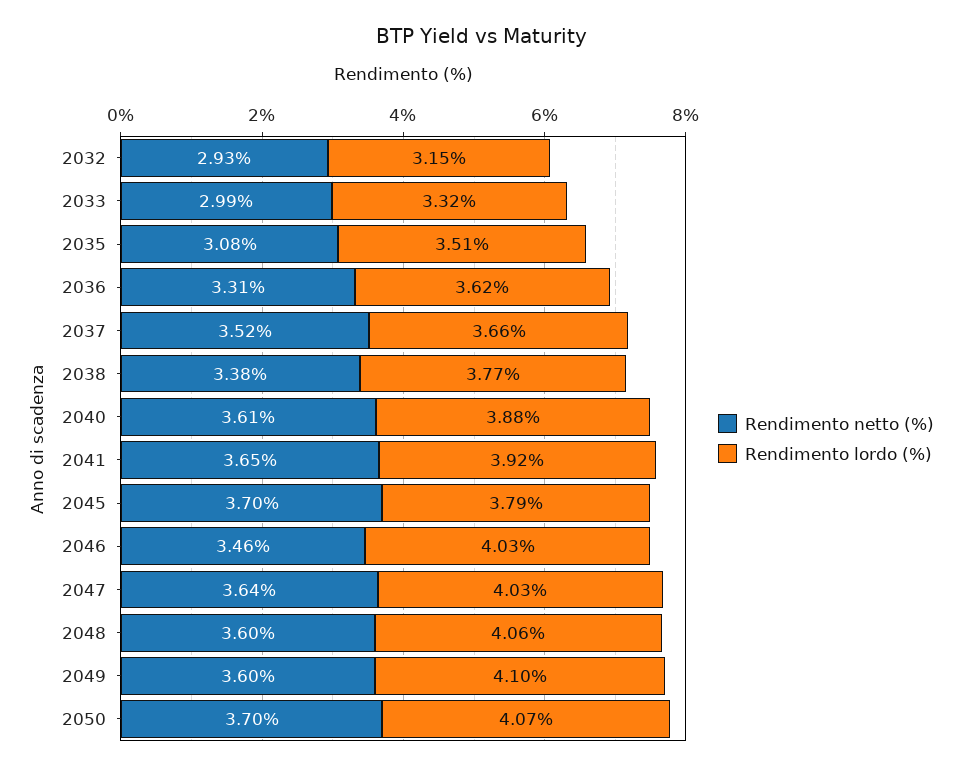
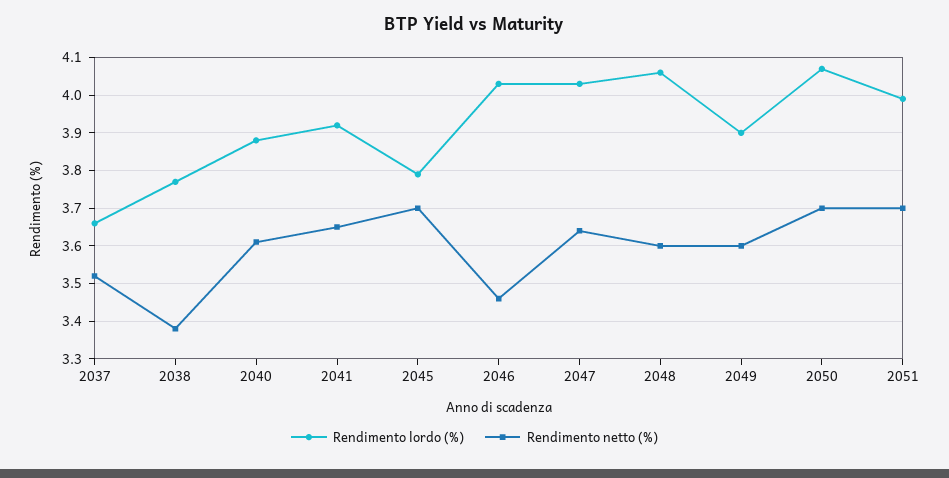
Rendimento netto (%), 2032: 2.93 -> none
Rendimento lordo (%), 2032: 3.15 -> none
Rendimento netto (%), 2033: 2.99 -> none
Rendimento lordo (%), 2033: 3.32 -> none
Rendimento netto (%), 2035: 3.08 -> none
Rendimento lordo (%), 2035: 3.51 -> none
Rendimento netto (%), 2036: 3.31 -> none
Rendimento lordo (%), 2036: 3.62 -> none
Rendimento lordo (%), 2049: 4.1 -> 3.9
Rendimento lordo (%), 2051: none -> 4
Rendimento netto (%), 2051: none -> 3.7

